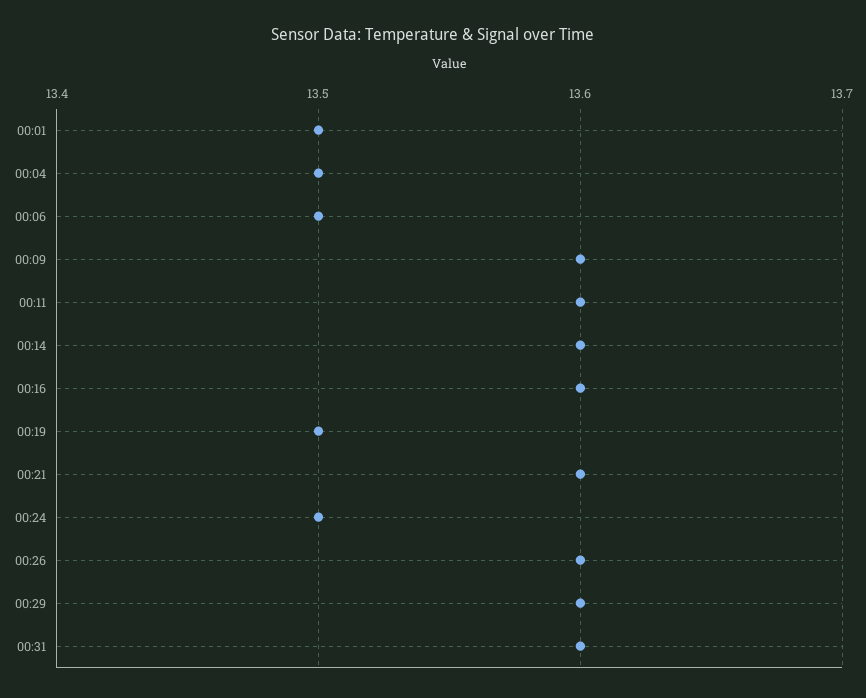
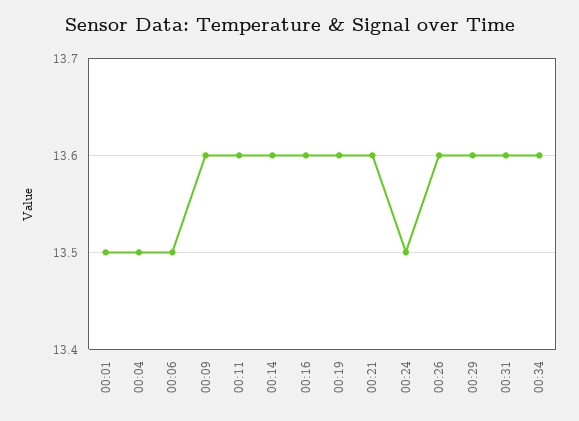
00:19: 13.5 -> 13.6
00:34: none -> 13.6

